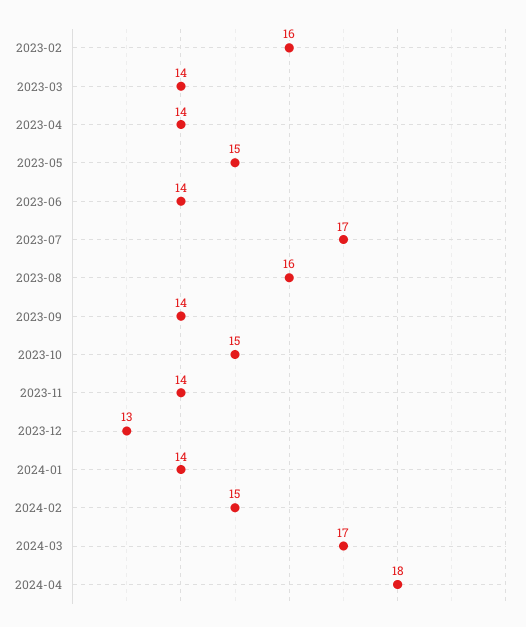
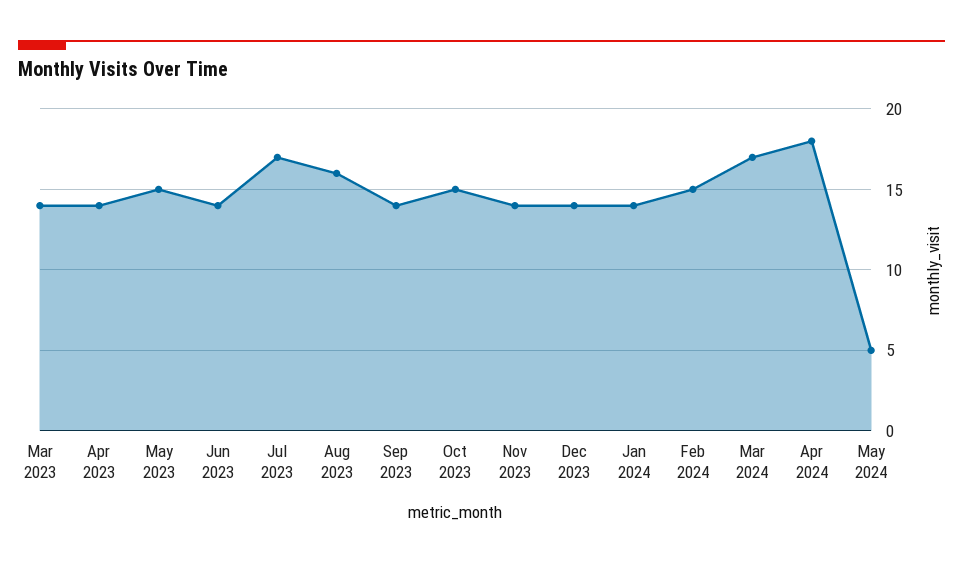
2023-02: 16 -> none
2023-12: 13 -> 14
May 2024: none -> 5

